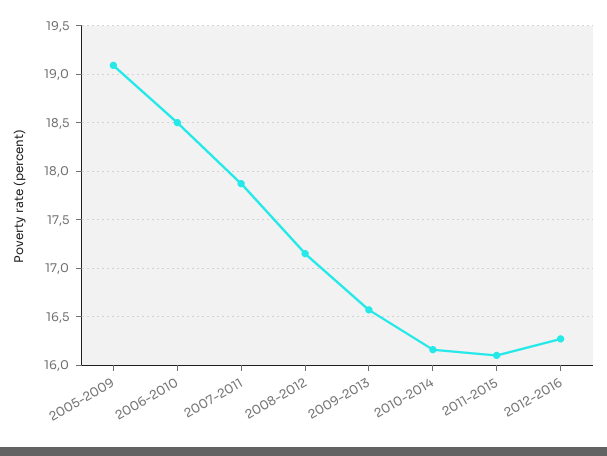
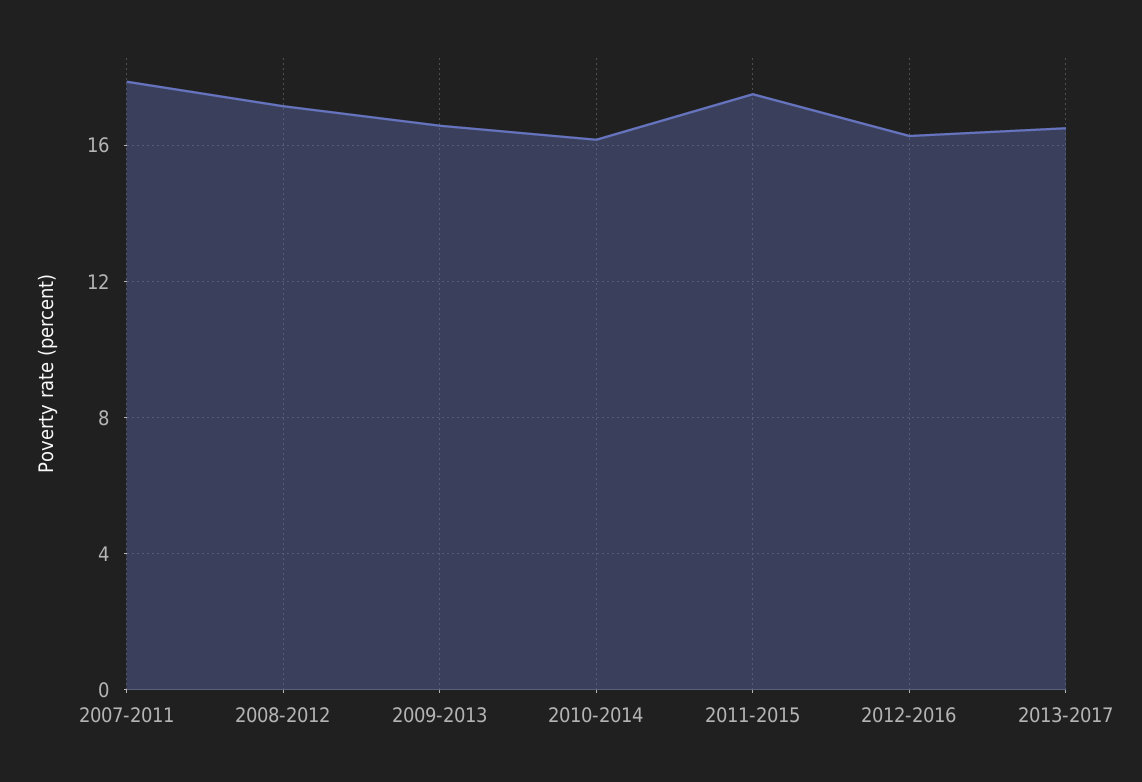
2005-2009: 19.1 -> none
2006-2010: 18.5 -> none
2011-2015: 16.1 -> 17.5
2013-2017: none -> 16.5

